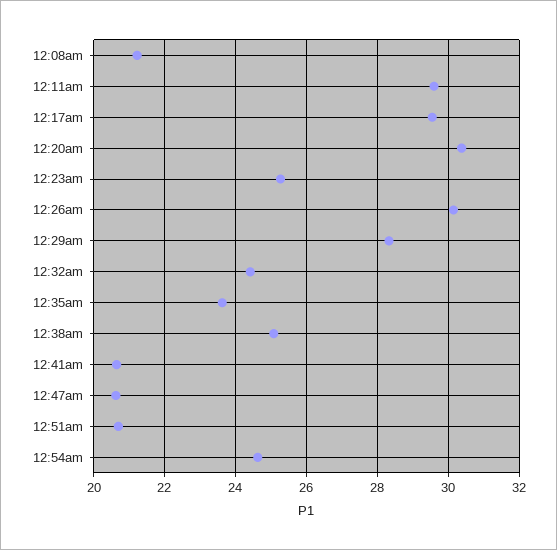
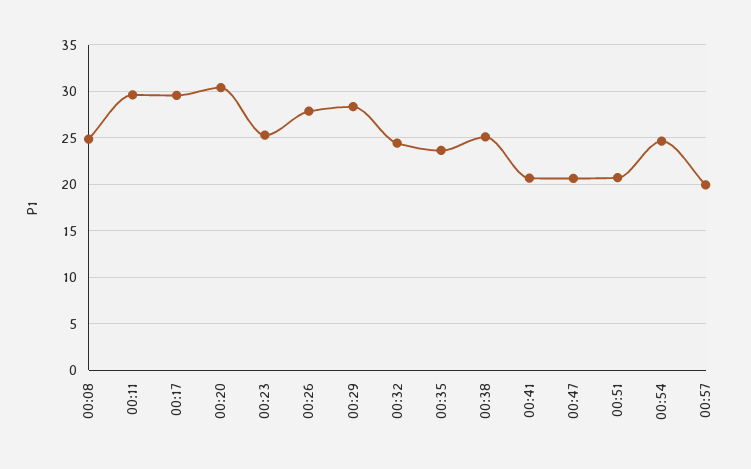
12:08am: 21.2 -> 25
12:26am: 30.2 -> 28
00:57: none -> 20

